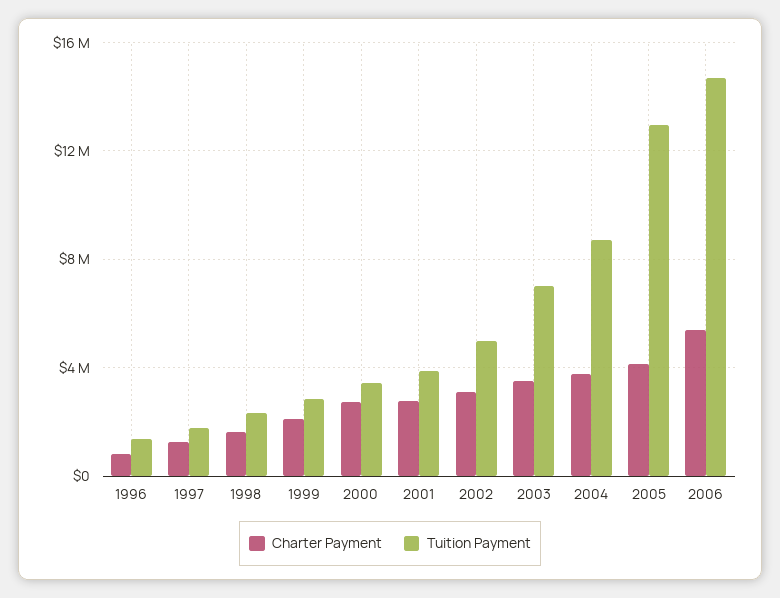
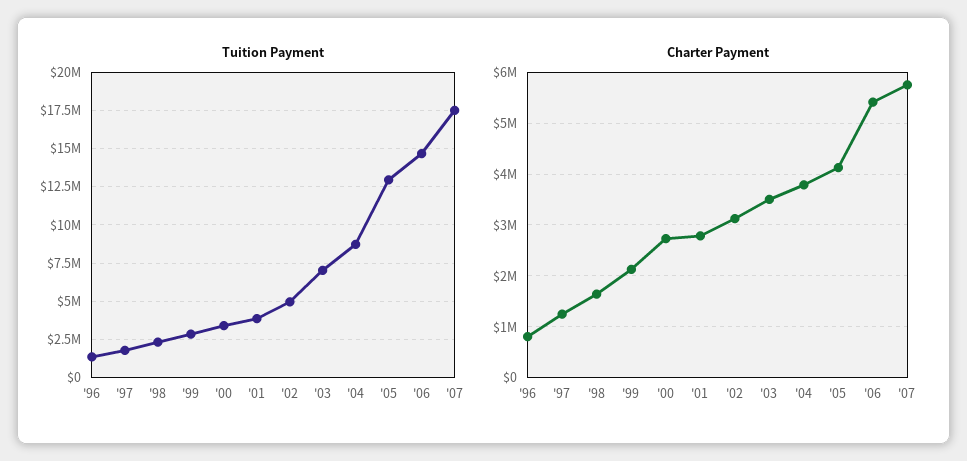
Tuition Payment, '07: none -> 17500000
Charter Payment, '07: none -> 5800000

